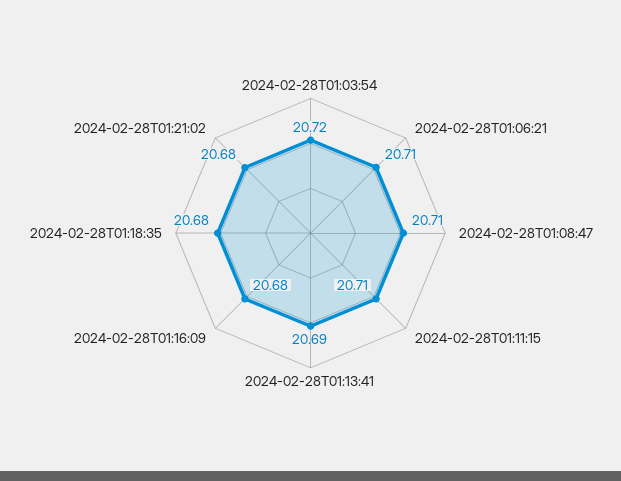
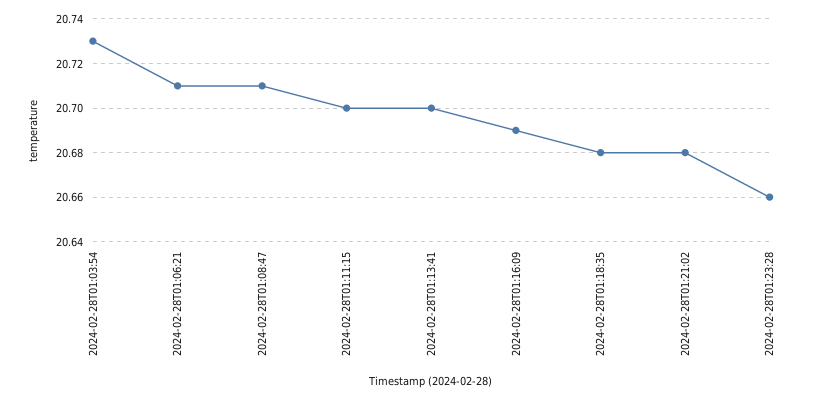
2024-02-28T01:03:54: 20.72 -> 20.73
2024-02-28T01:11:15: 20.71 -> 20.7
2024-02-28T01:13:41: 20.69 -> 20.7
2024-02-28T01:16:09: 20.68 -> 20.69
2024-02-28T01:23:28: none -> 20.66

